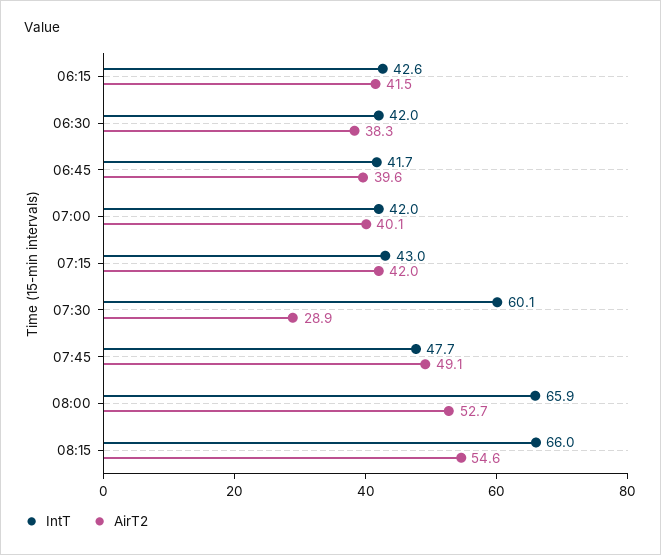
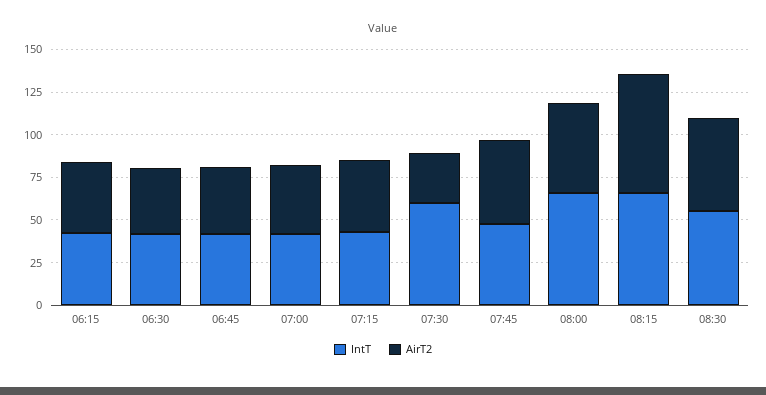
AirT2, 08:15: 54.6 -> 70
IntT, 08:30: none -> 55
AirT2, 08:30: none -> 55

